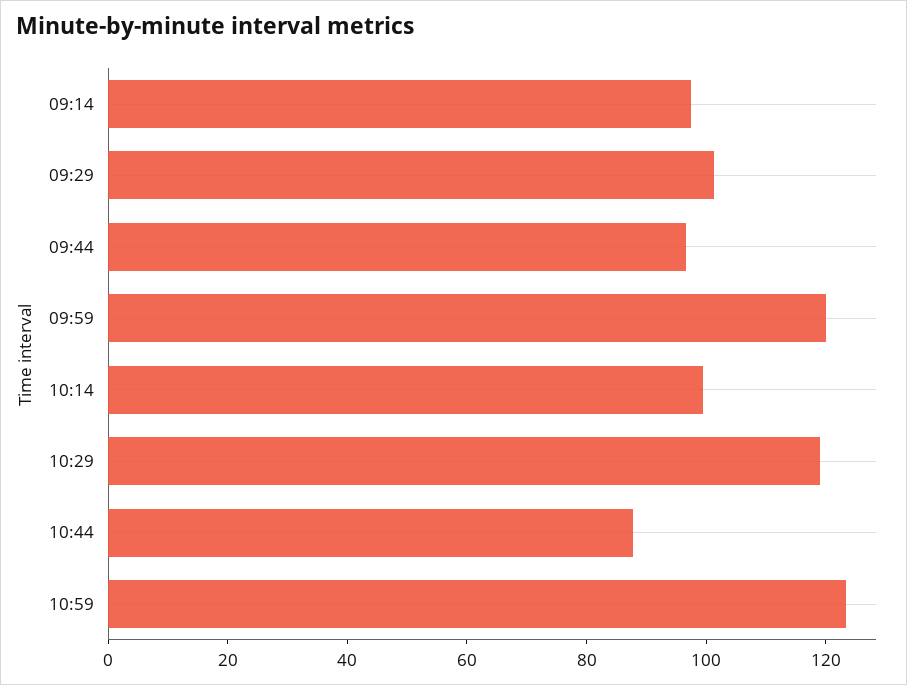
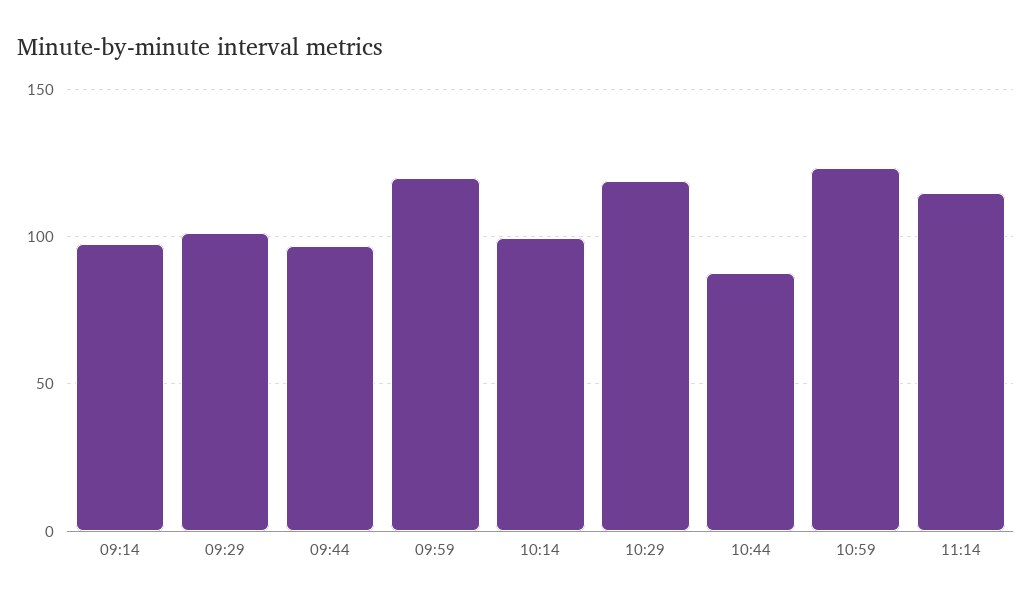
11:14: none -> 115

